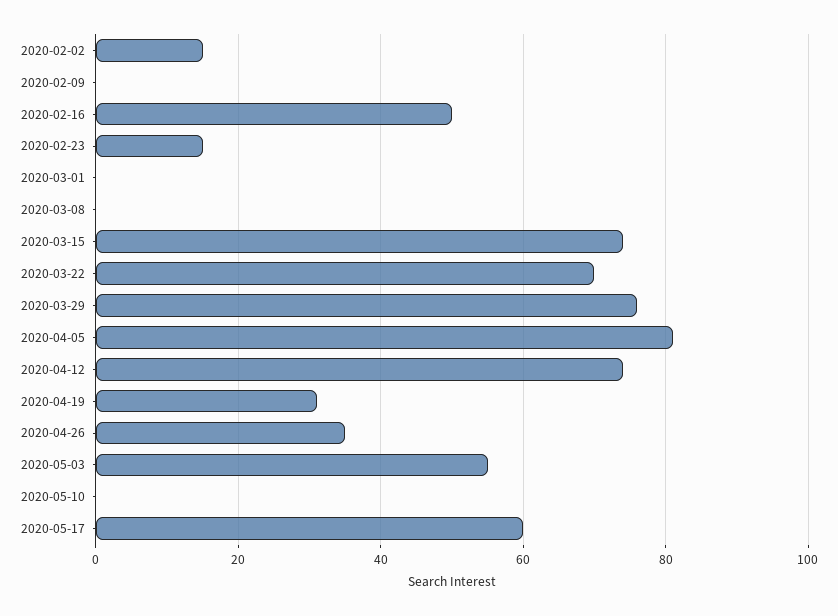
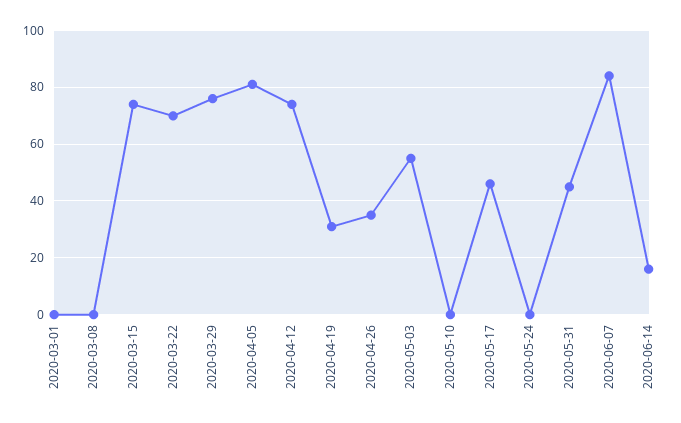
2020-02-02: 15 -> none
2020-02-09: 0 -> none
2020-02-16: 50 -> none
2020-02-23: 15 -> none
2020-05-17: 60 -> 45
2020-05-24: none -> 0
2020-05-31: none -> 45
2020-06-07: none -> 85
2020-06-14: none -> 15

